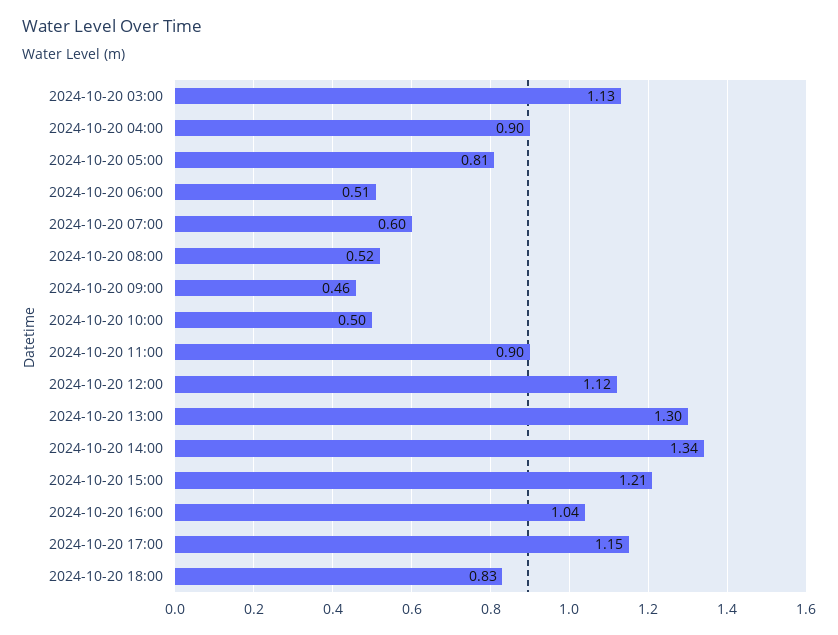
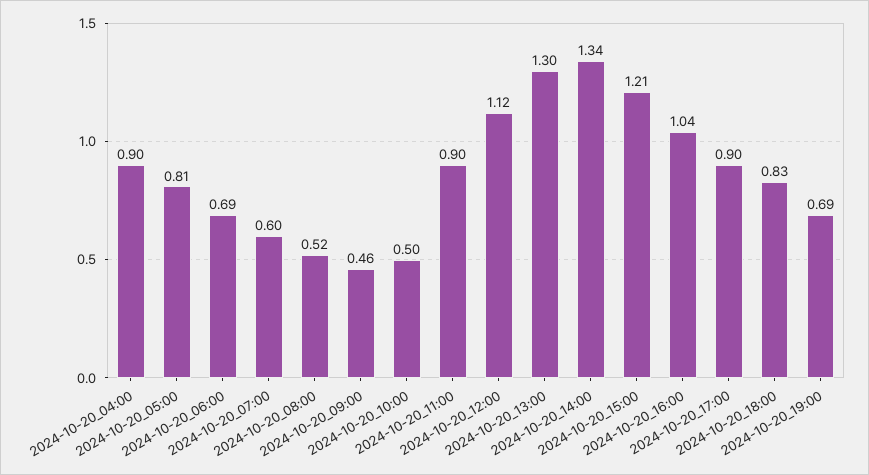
2024-10-20 03:00: 1.13 -> none
2024-10-20 06:00: 0.51 -> 0.69
2024-10-20 17:00: 1.15 -> 0.9
2024-10-20_19:00: none -> 0.69

